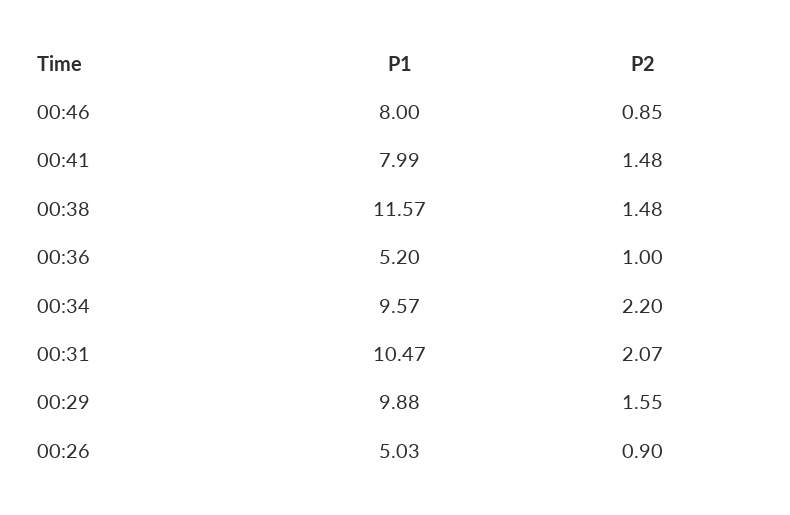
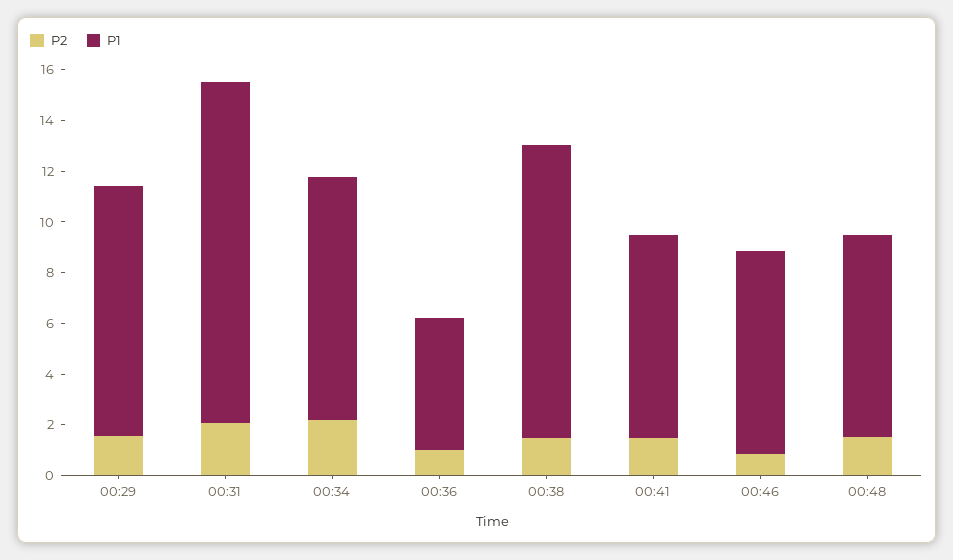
P1, 00:31: 10.47 -> 13.5
P1, 00:26: 5.03 -> none
P2, 00:26: 0.9 -> none
P2, 00:48: none -> 1.5
P1, 00:48: none -> 8

